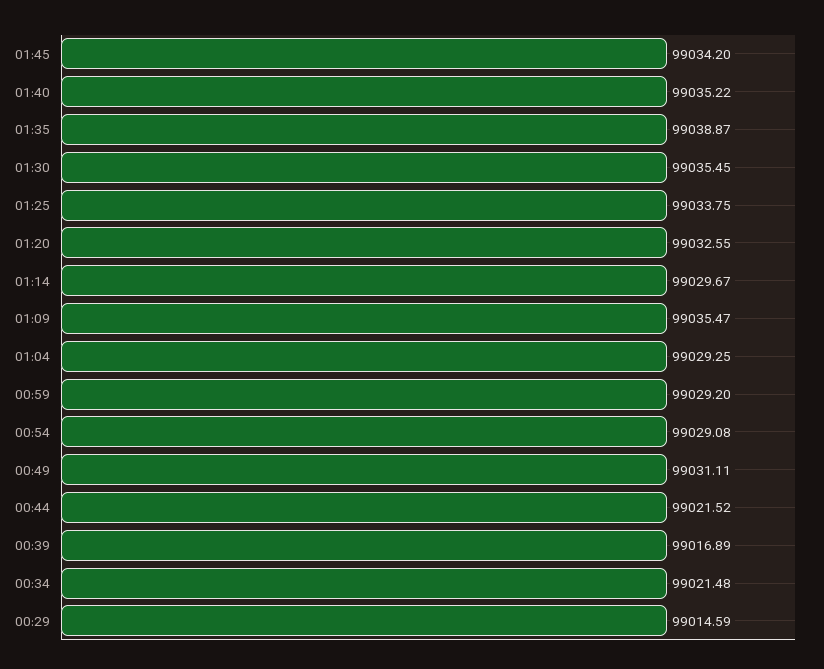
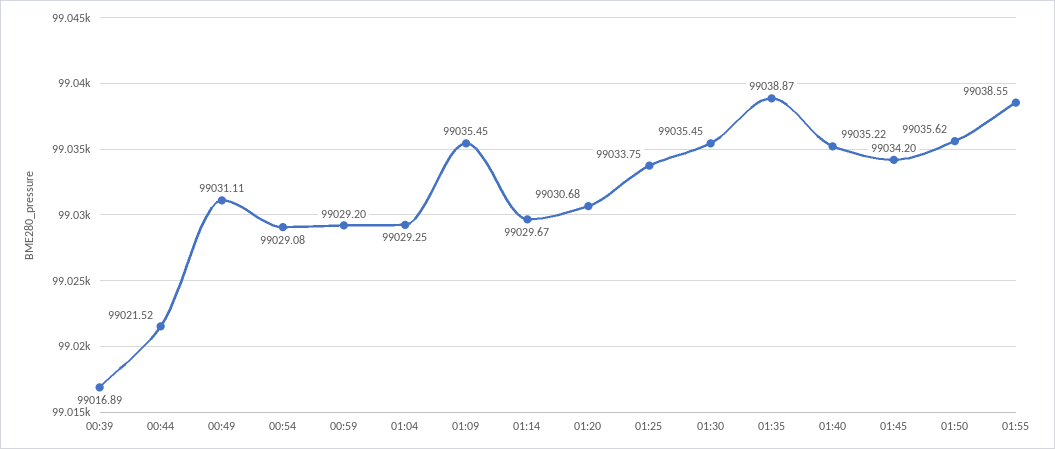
01:20: 99032.55 -> 99030.68
01:09: 99035.47 -> 99035.45
00:34: 99021.48 -> none
00:29: 99014.59 -> none
01:50: none -> 99035.62
01:55: none -> 99038.55

